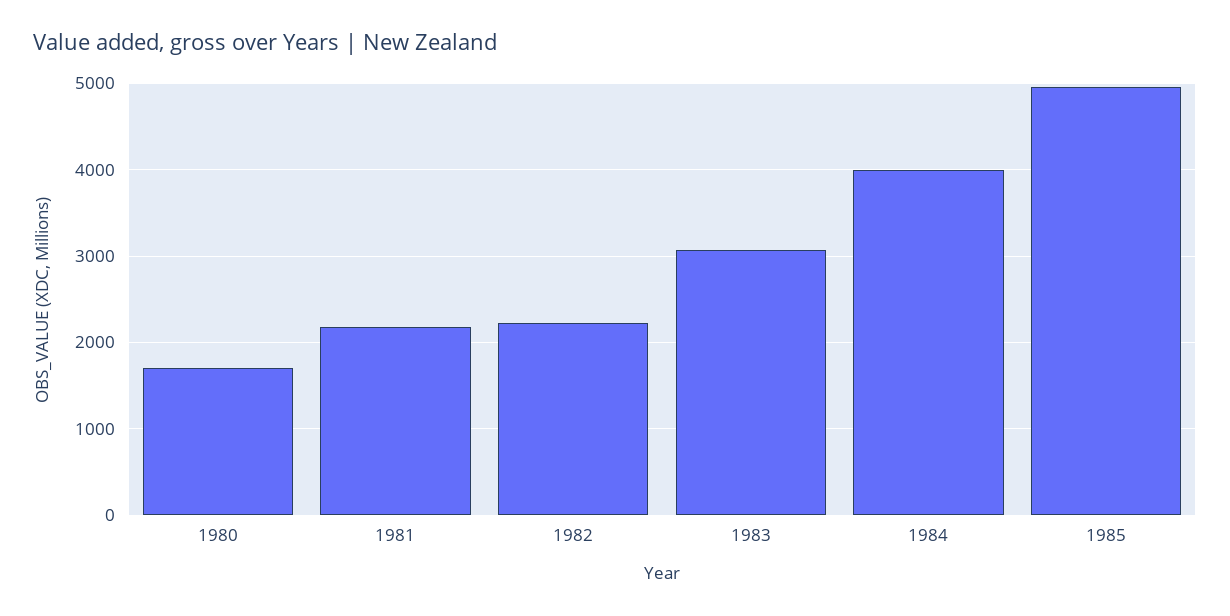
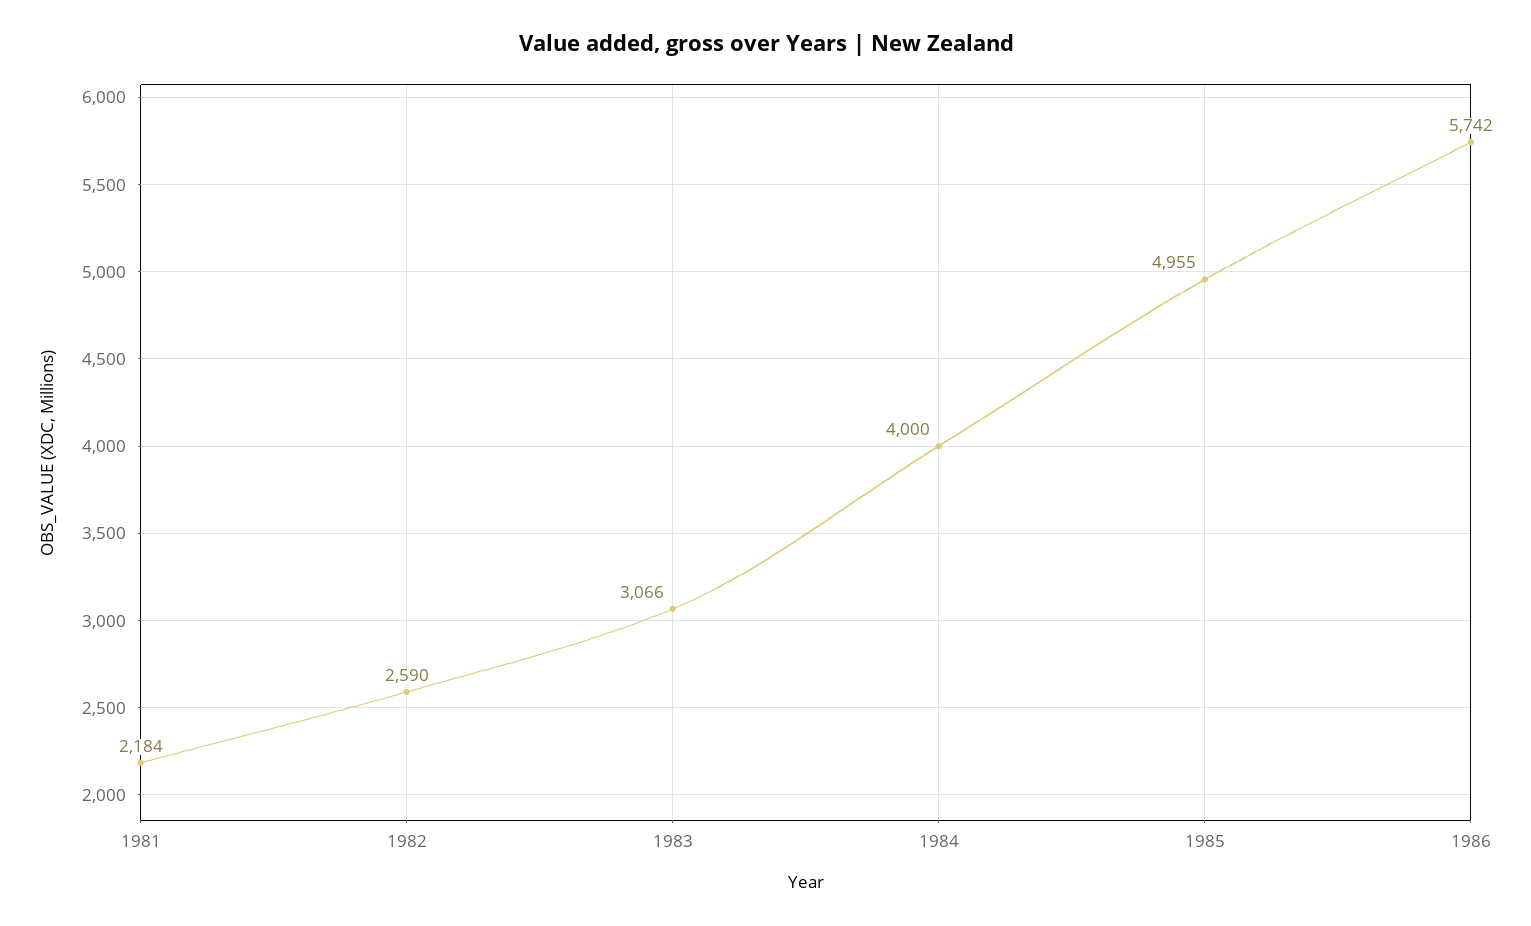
1980: 1700 -> none
1982: 2200 -> 2590
1986: none -> 5742

